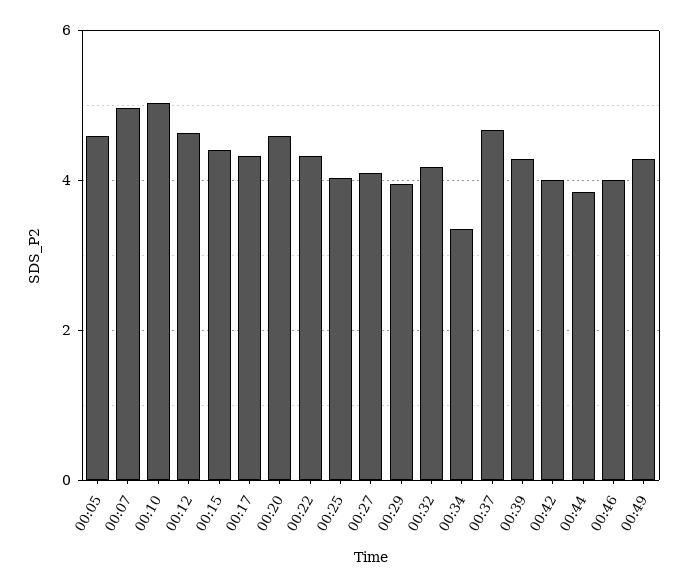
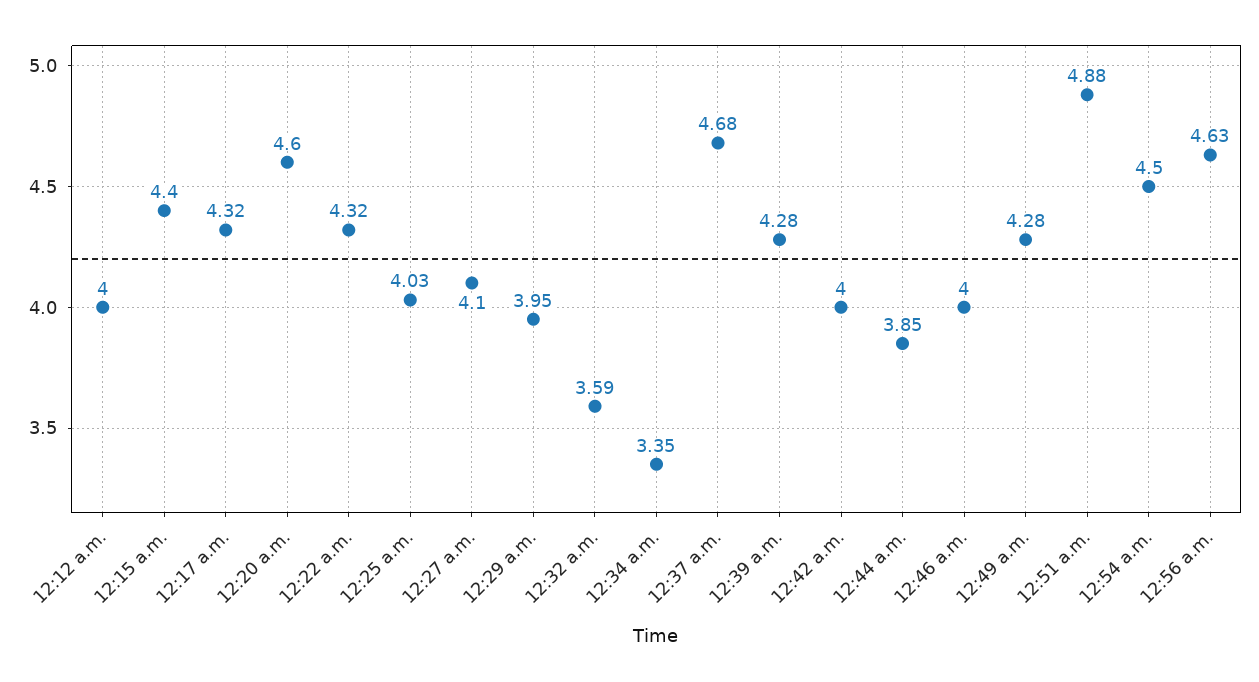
00:05: 4.6 -> none
00:07: 5 -> none
00:10: 5 -> none
00:12: 4.6 -> 4
00:32: 4.2 -> 3.59
12:51 a.m.: none -> 4.88
12:54 a.m.: none -> 4.5
12:56 a.m.: none -> 4.63

